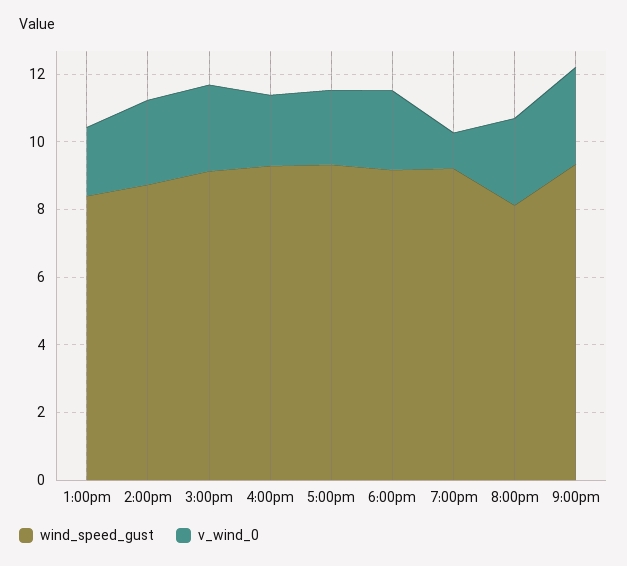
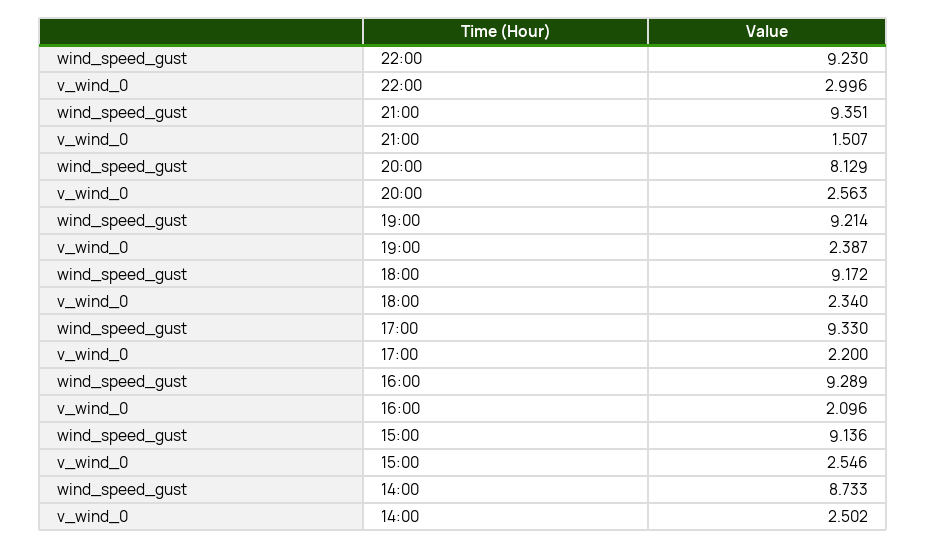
wind_speed_gust, 1:00pm: 8.5 -> none
v_wind_0, 1:00pm: 2 -> none
v_wind_0, 7:00pm: 1 -> 2.387
v_wind_0, 9:00pm: 3 -> 1.507
wind_speed_gust, 22:00: none -> 9.23
v_wind_0, 22:00: none -> 2.996

